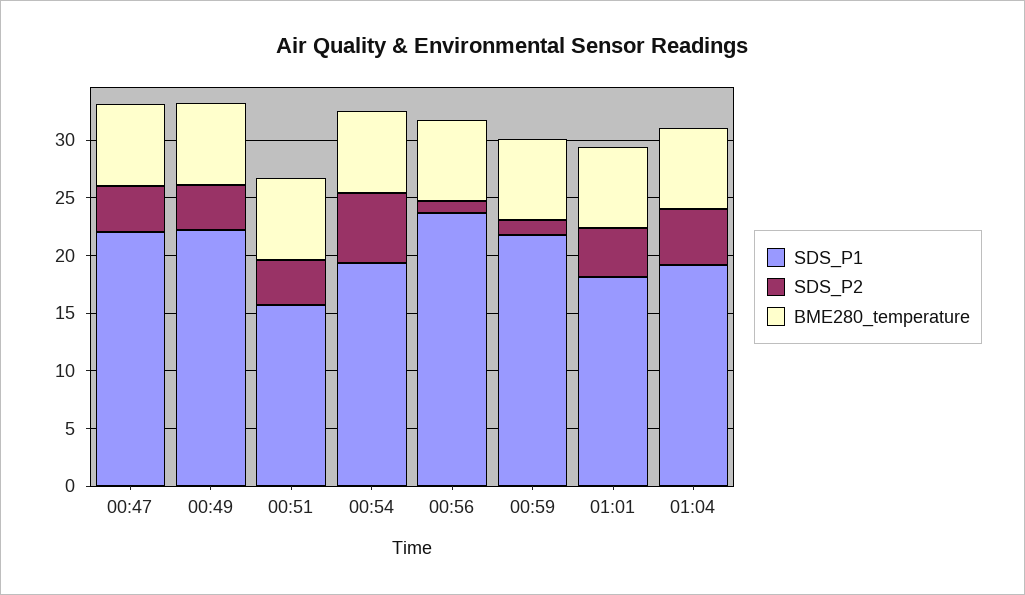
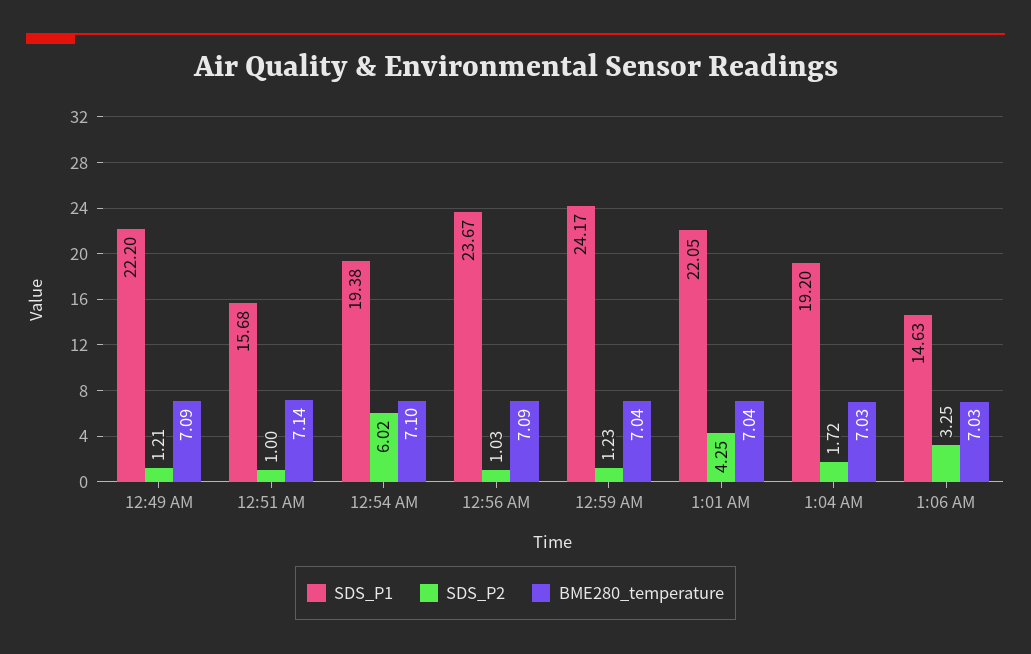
SDS_P1, 00:47: 22 -> none
SDS_P2, 00:47: 4 -> none
BME280_temperature, 00:47: 7 -> none
SDS_P2, 00:49: 4 -> 1.21
SDS_P2, 00:51: 4 -> 1
SDS_P1, 00:59: 22 -> 24.17
SDS_P1, 01:01: 18 -> 22.05
SDS_P2, 01:04: 5 -> 1.72
SDS_P1, 1:06 AM: none -> 14.63
SDS_P2, 1:06 AM: none -> 3.25
BME280_temperature, 1:06 AM: none -> 7.03

